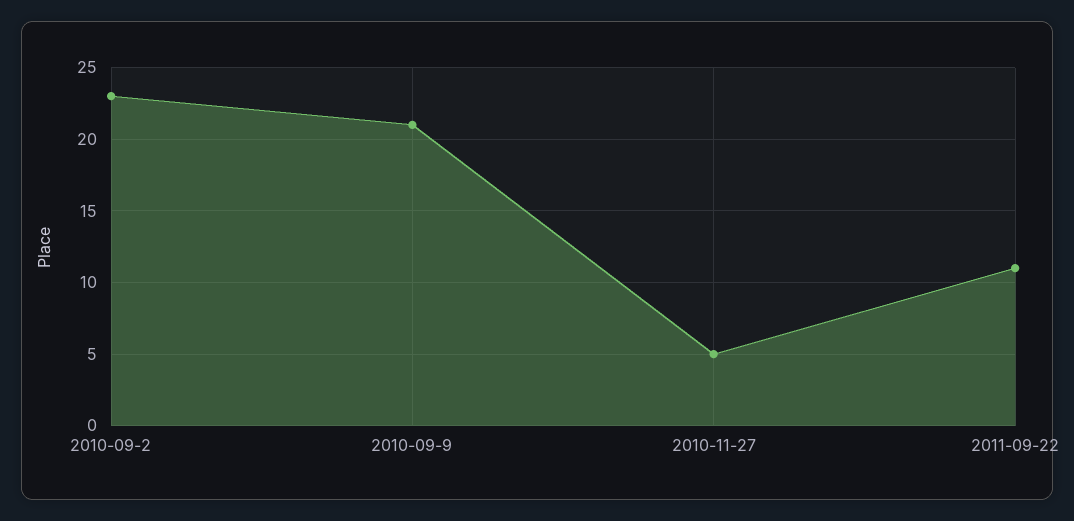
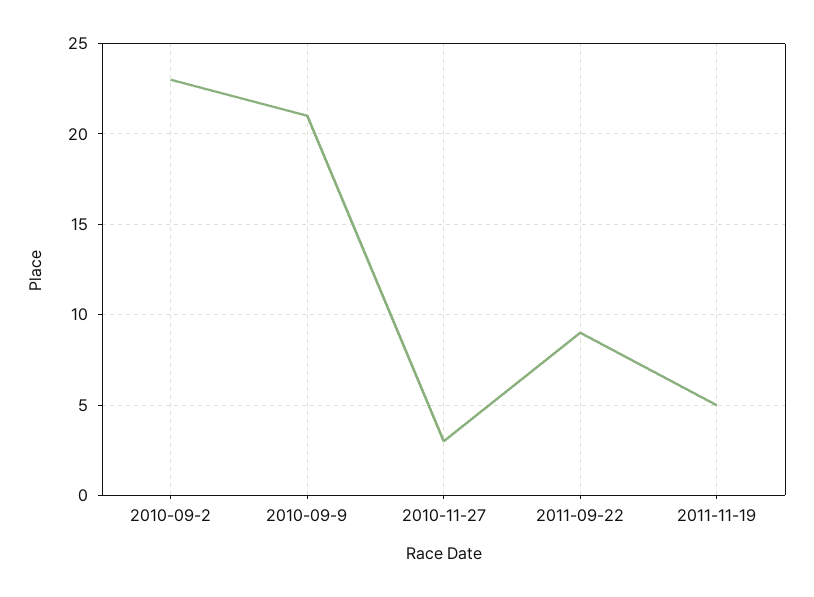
2010-11-27: 5 -> 3
2011-09-22: 11 -> 9
2011-11-19: none -> 5

